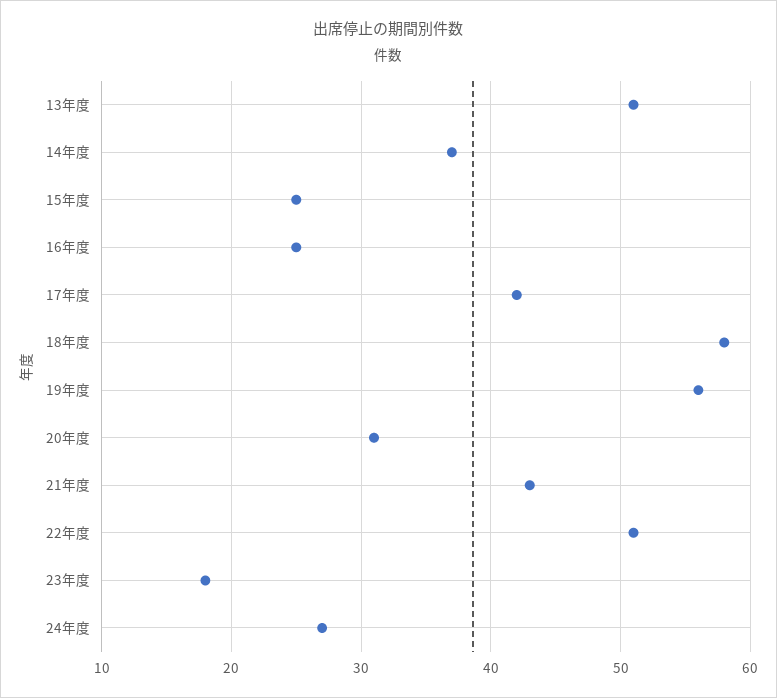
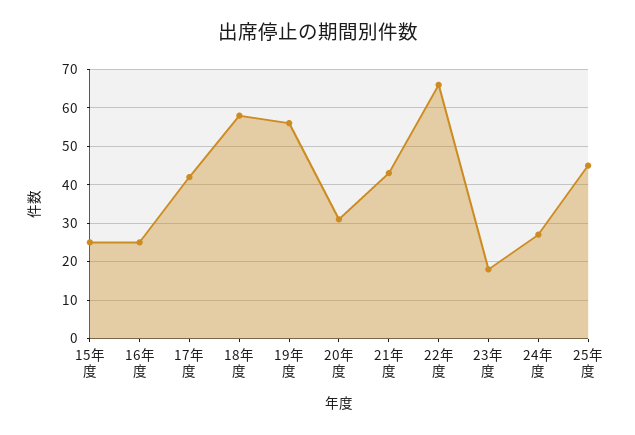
13年度: 51 -> none
14年度: 37 -> none
22年度: 51 -> 65
25年度: none -> 45

